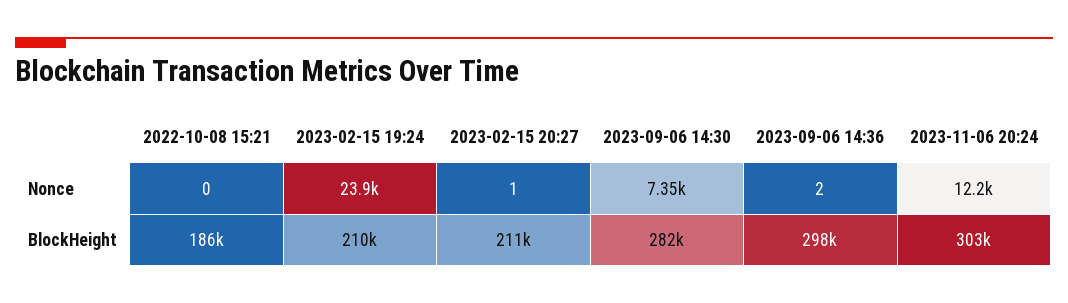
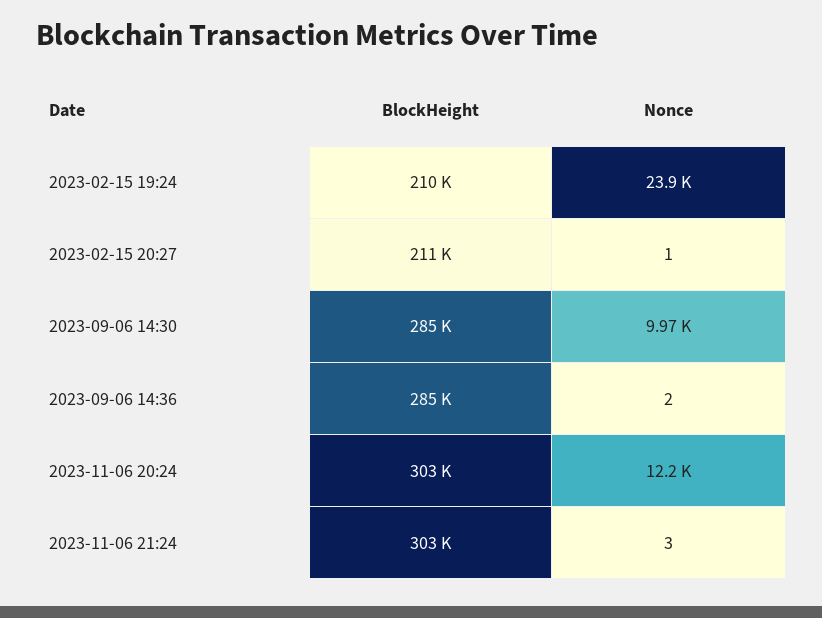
2022-10-08 15:21, Nonce: 0 -> none
2023-09-06 14:30, Nonce: 7350 -> 9970
2022-10-08 15:21, BlockHeight: 186000 -> none
2023-09-06 14:30, BlockHeight: 282000 -> 285000
2023-09-06 14:36, BlockHeight: 298000 -> 285000
2023-11-06 21:24, BlockHeight: none -> 303000
2023-11-06 21:24, Nonce: none -> 3

